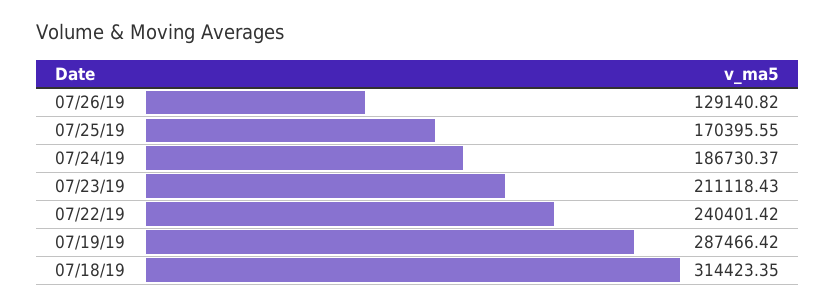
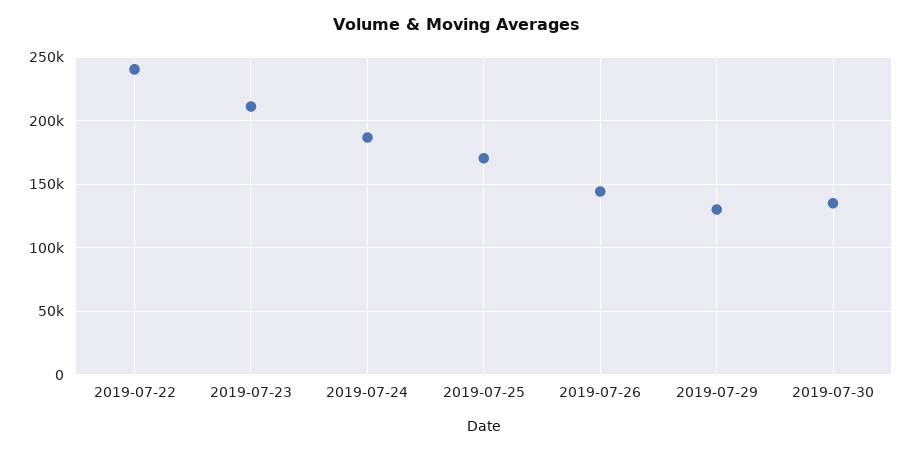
07/26/19: 129140.82 -> 145000
07/19/19: 287466.42 -> none
07/18/19: 314423.35 -> none
2019-07-29: none -> 130000
2019-07-30: none -> 135000

